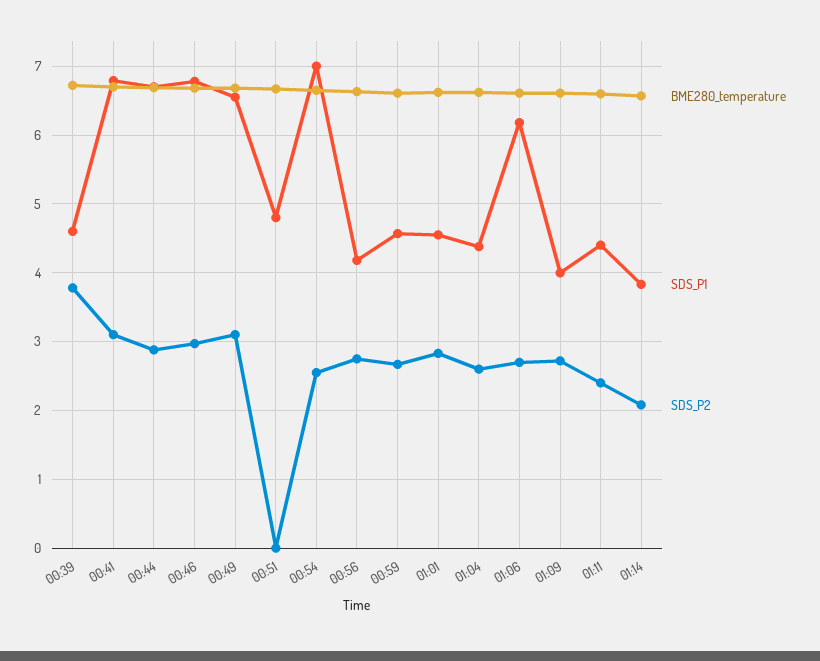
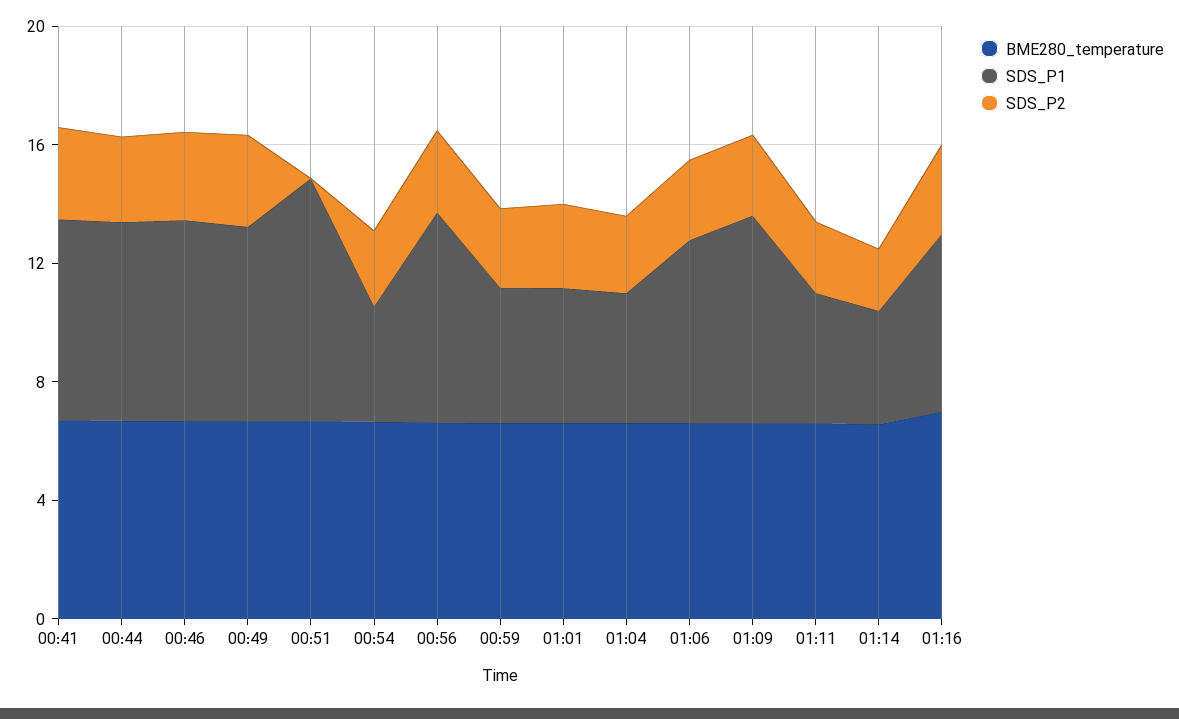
BME280_temperature, 00:39: 6.7 -> none
SDS_P1, 00:39: 4.6 -> none
SDS_P2, 00:39: 3.8 -> none
SDS_P1, 00:51: 4.8 -> 8
SDS_P1, 00:54: 7 -> 4
SDS_P1, 00:56: 4.2 -> 7
SDS_P1, 01:09: 4 -> 7
BME280_temperature, 01:16: none -> 7
SDS_P1, 01:16: none -> 6
SDS_P2, 01:16: none -> 3

